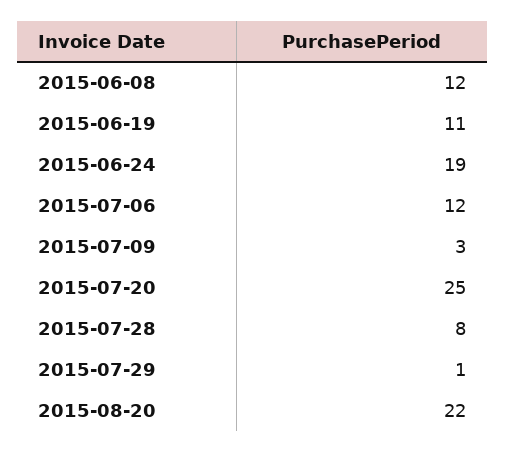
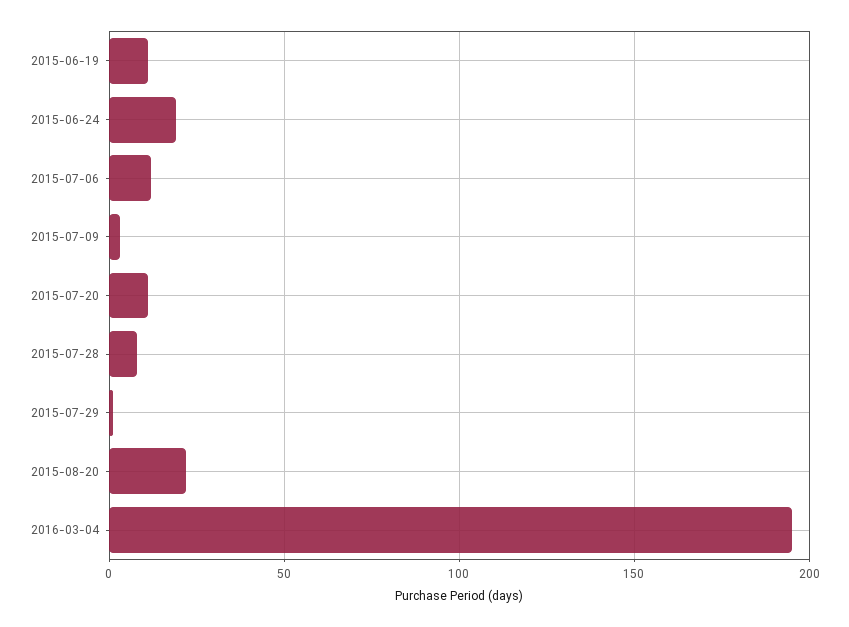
2015-06-08: 12 -> none
2015-07-20: 25 -> 10
2016-03-04: none -> 195

